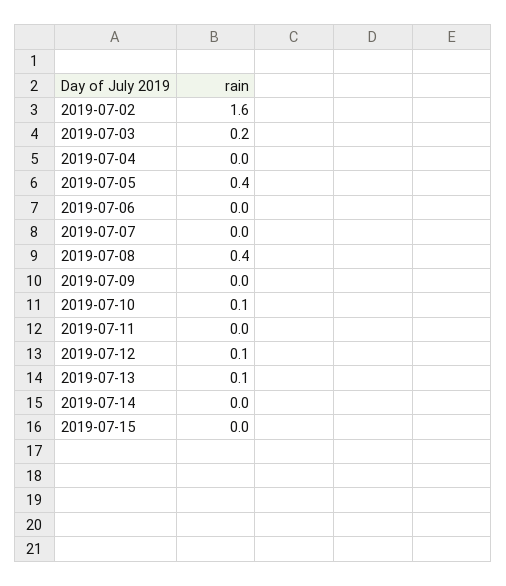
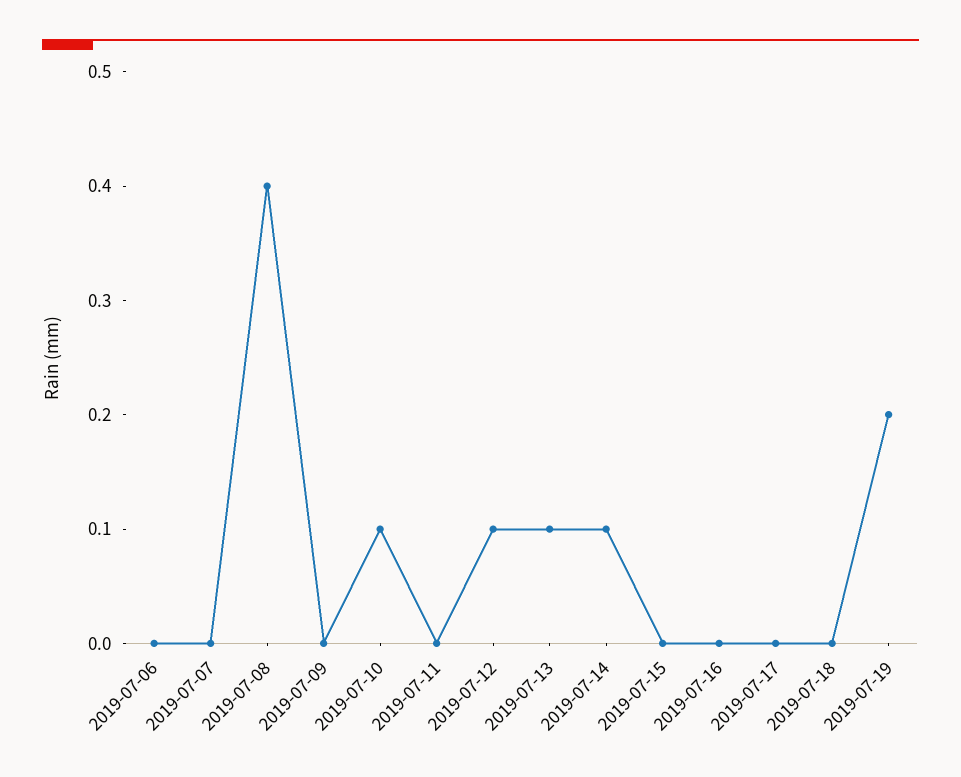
2019-07-02: 1.6 -> none
2019-07-03: 0.2 -> none
2019-07-04: 0 -> none
2019-07-05: 0.4 -> none
2019-07-14: 0 -> 0.1
2019-07-16: none -> 0
2019-07-17: none -> 0
2019-07-18: none -> 0
2019-07-19: none -> 0.2

